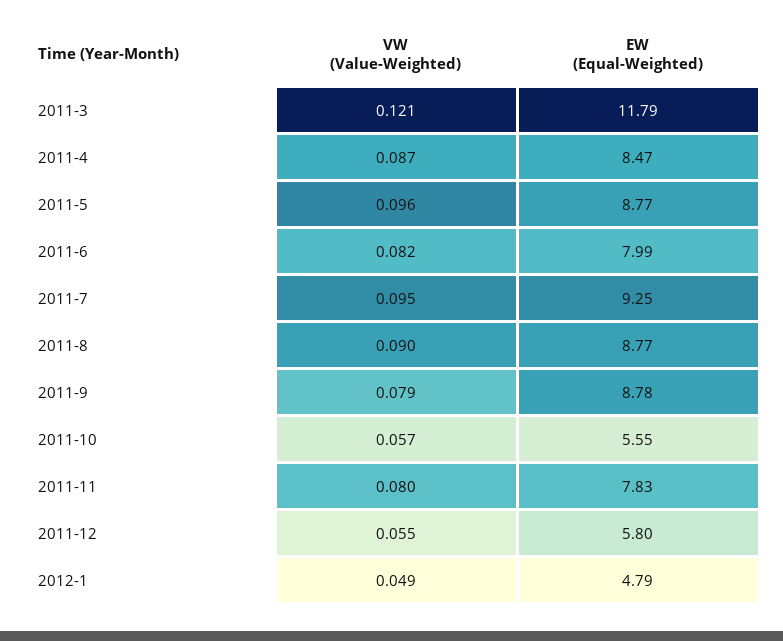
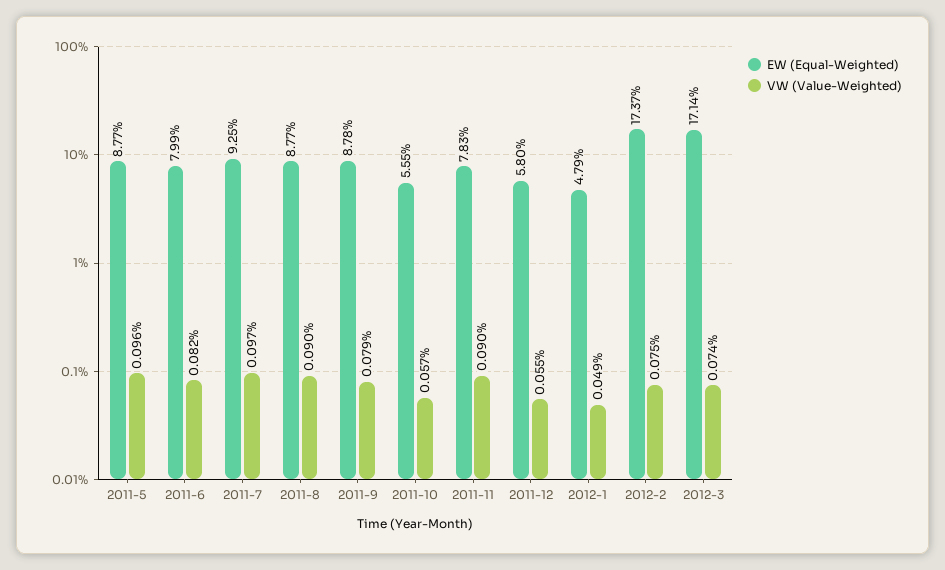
VW (Value-Weighted), 2011-3: 0.121 -> none
EW (Equal-Weighted), 2011-3: 11.79 -> none
VW (Value-Weighted), 2011-4: 0.087 -> none
EW (Equal-Weighted), 2011-4: 8.47 -> none
VW (Value-Weighted), 2011-7: 0.095 -> 0.097
VW (Value-Weighted), 2011-11: 0.08 -> 0.09
EW (Equal-Weighted), 2012-2: none -> 17.37
VW (Value-Weighted), 2012-2: none -> 0.075
EW (Equal-Weighted), 2012-3: none -> 17.14
VW (Value-Weighted), 2012-3: none -> 0.074

